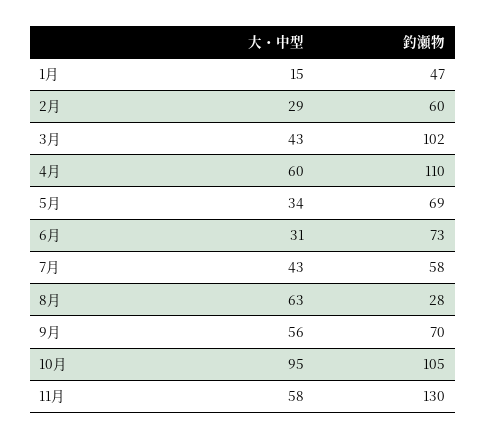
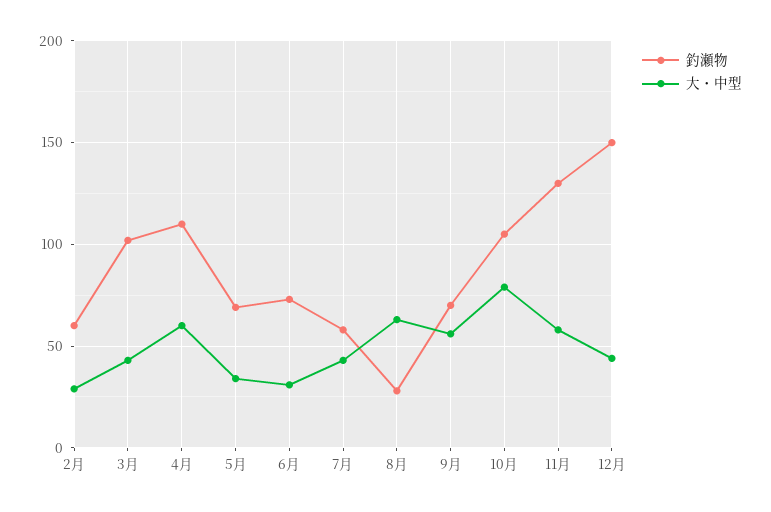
大・中型, 1月: 15 -> none
釣瀬物, 1月: 47 -> none
大・中型, 10月: 95 -> 80
釣瀬物, 12月: none -> 150
大・中型, 12月: none -> 45

